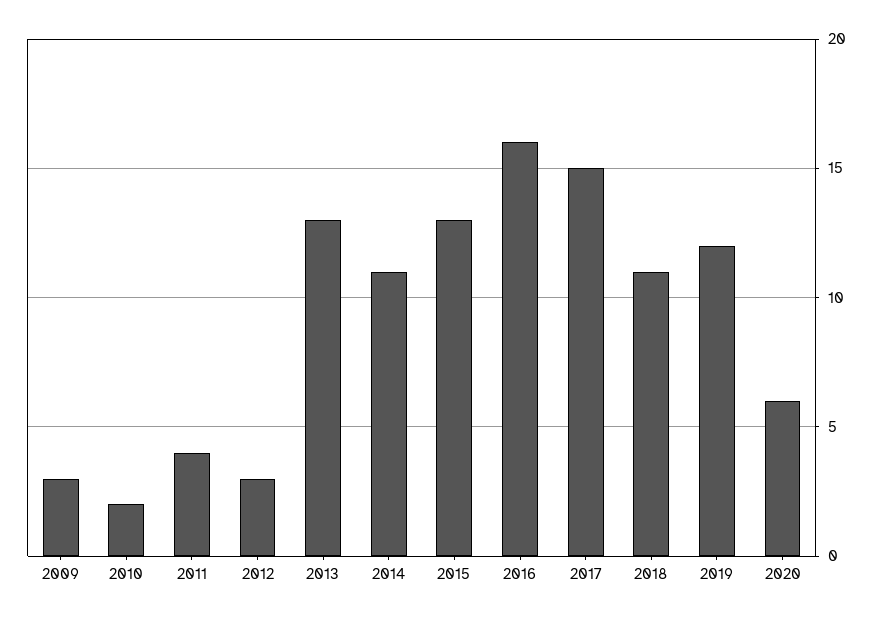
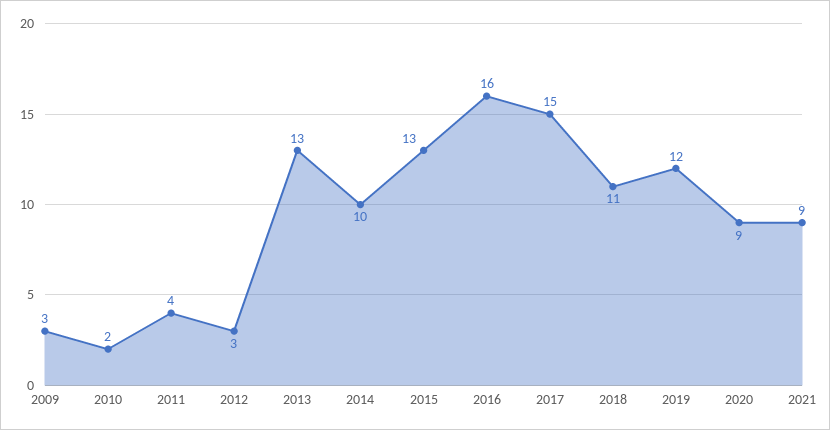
2014: 11 -> 10
2020: 6 -> 9
2021: none -> 9

